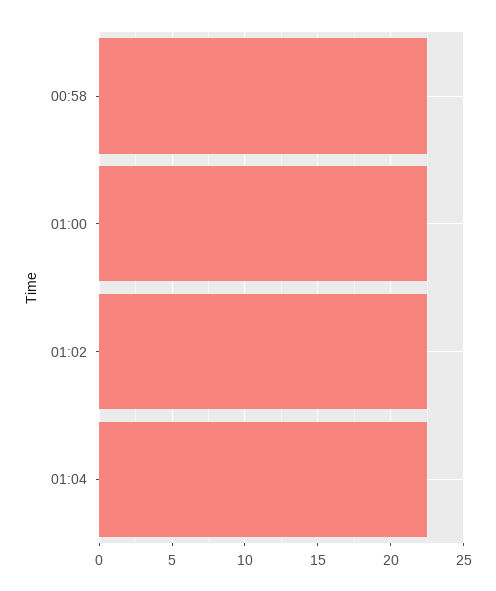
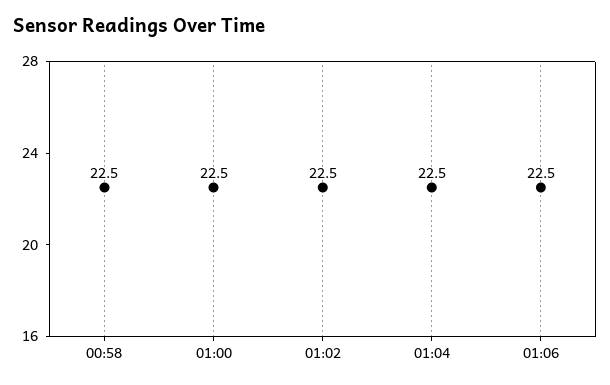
01:06: none -> 22.5

